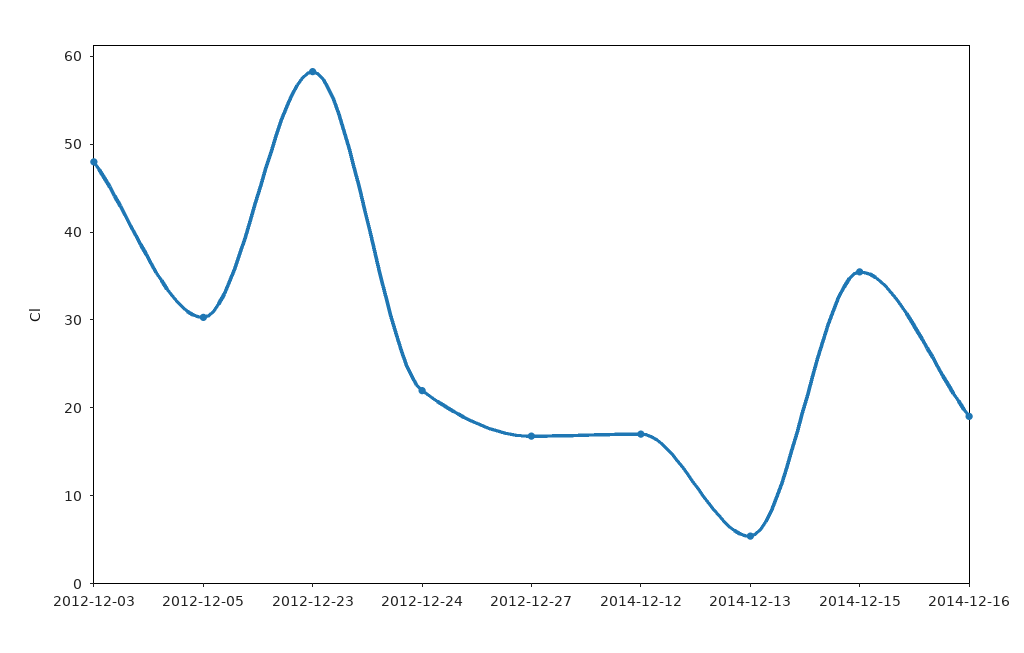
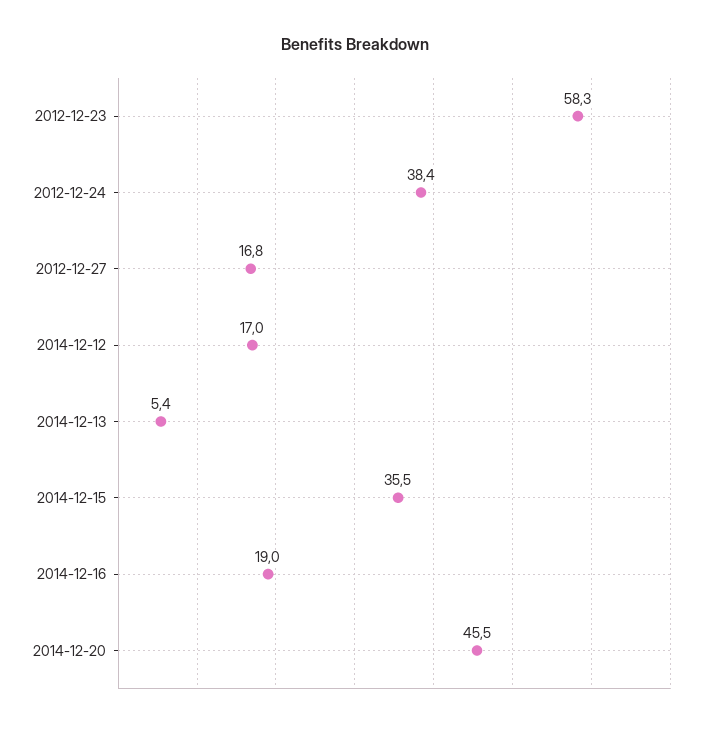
2012-12-03: 48 -> none
2012-12-05: 30 -> none
2012-12-24: 22 -> 38.4
2014-12-20: none -> 45.5

